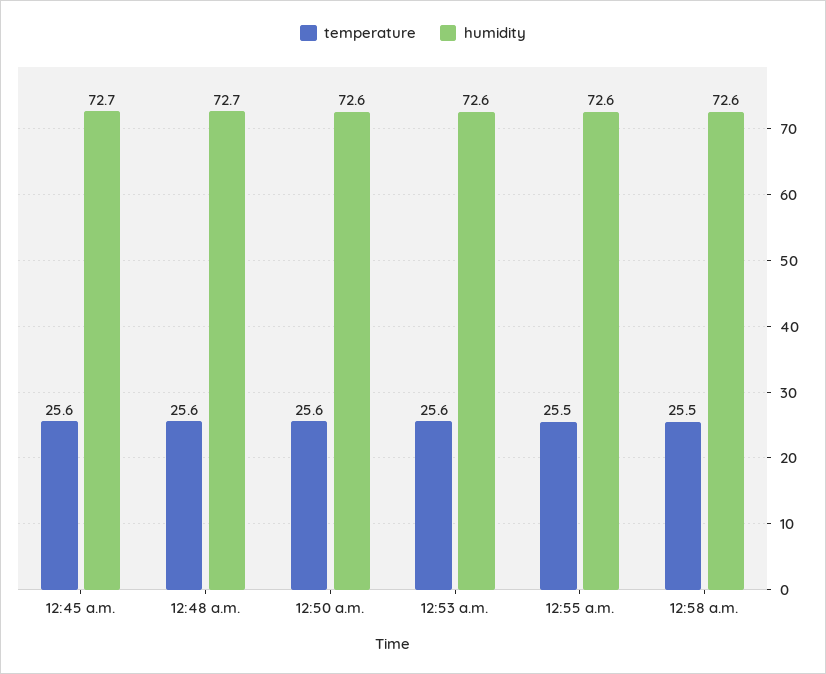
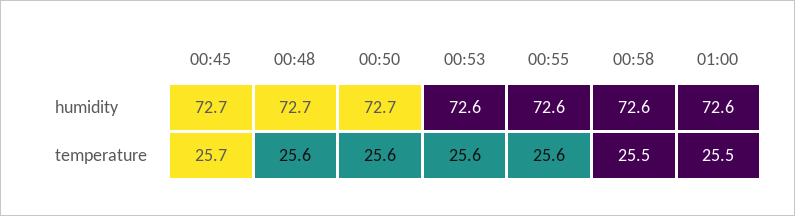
temperature, 12:45 a.m.: 25.6 -> 25.7
humidity, 12:50 a.m.: 72.6 -> 72.7
temperature, 12:55 a.m.: 25.5 -> 25.6
humidity, 01:00: none -> 72.6
temperature, 01:00: none -> 25.5

